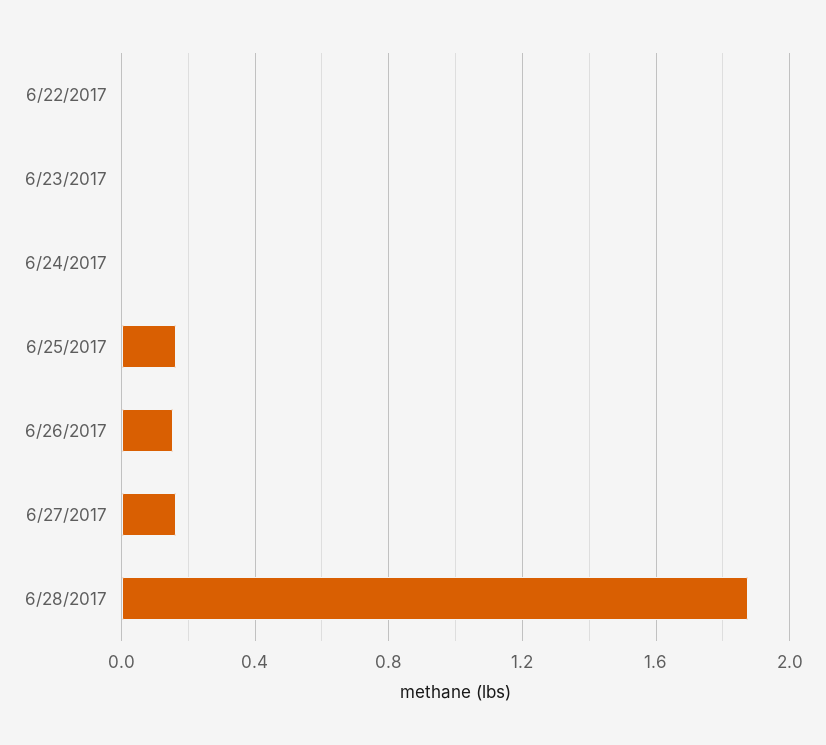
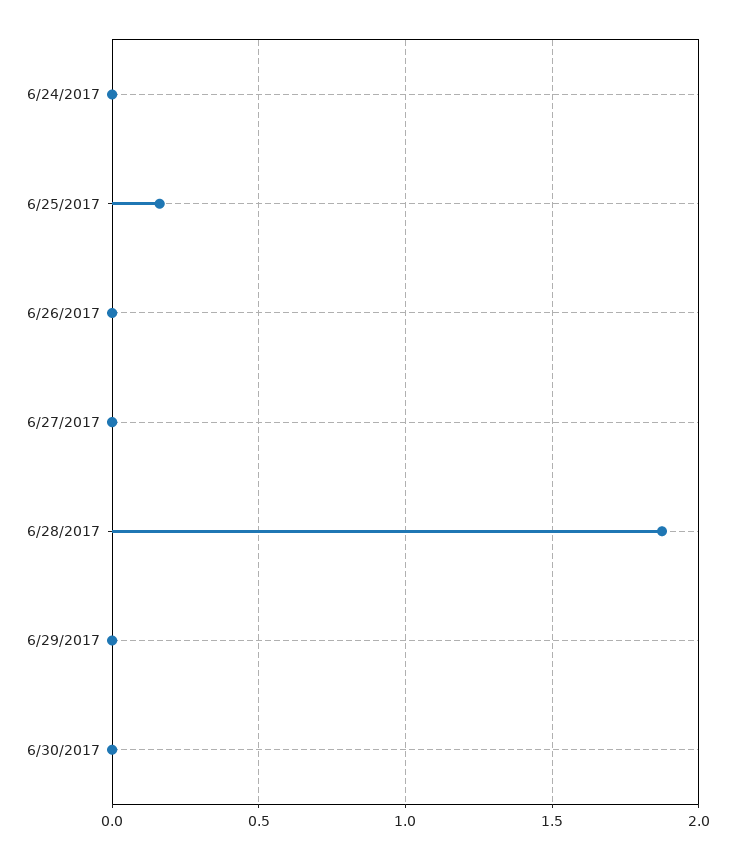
6/22/2017: 0 -> none
6/23/2017: 0 -> none
6/26/2017: 0.15 -> 0
6/27/2017: 0.15 -> 0
6/29/2017: none -> 0
6/30/2017: none -> 0

